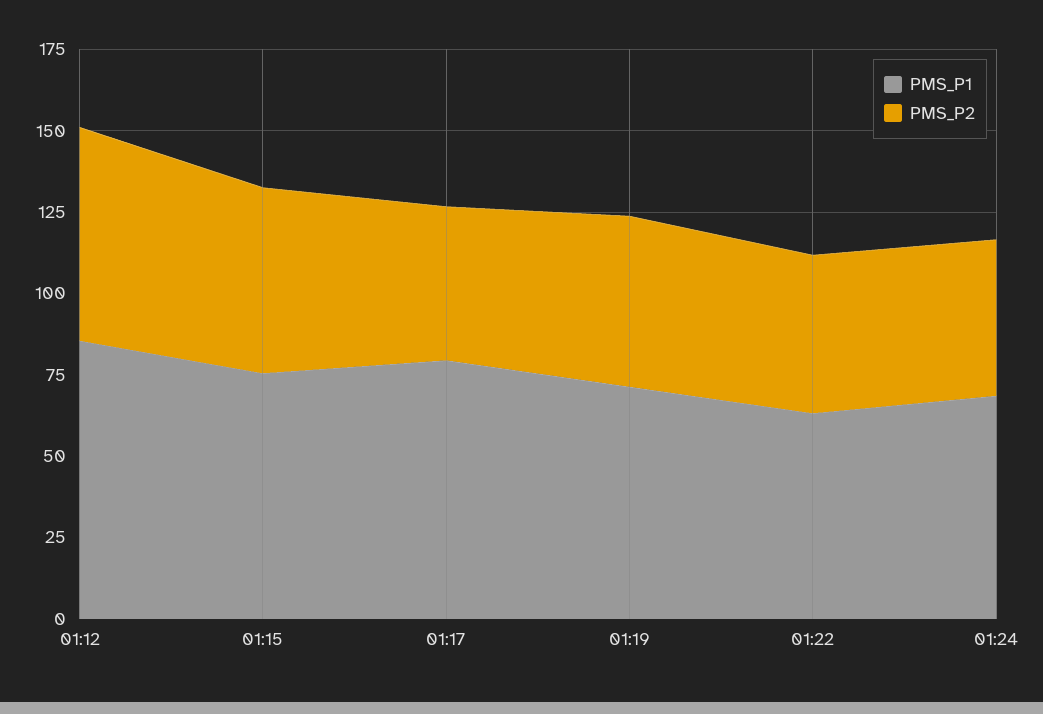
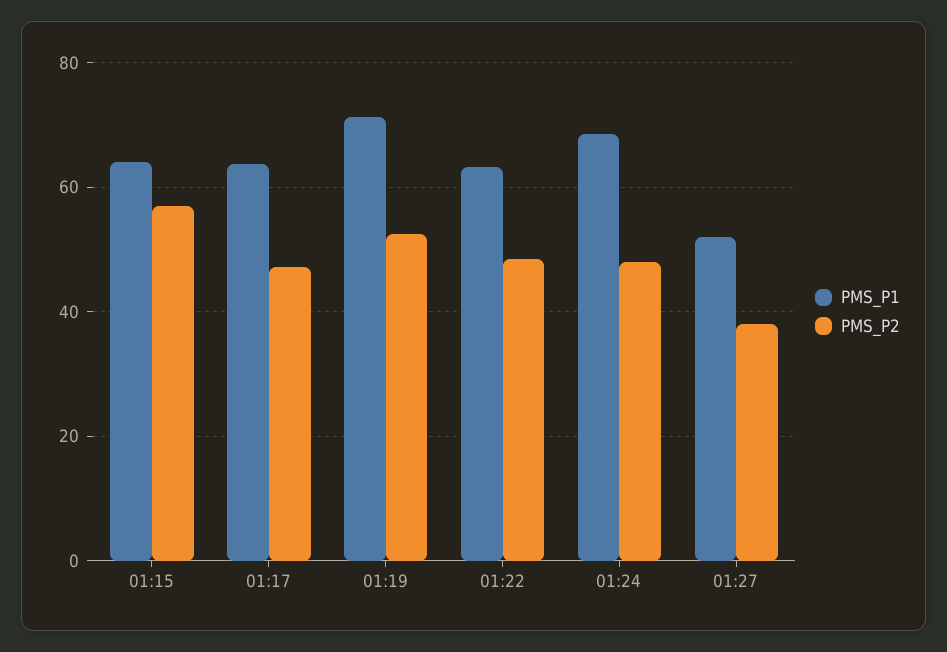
PMS_P1, 01:12: 85 -> none
PMS_P2, 01:12: 65 -> none
PMS_P1, 01:15: 75 -> 64
PMS_P1, 01:17: 80 -> 64
PMS_P1, 01:27: none -> 52
PMS_P2, 01:27: none -> 38

